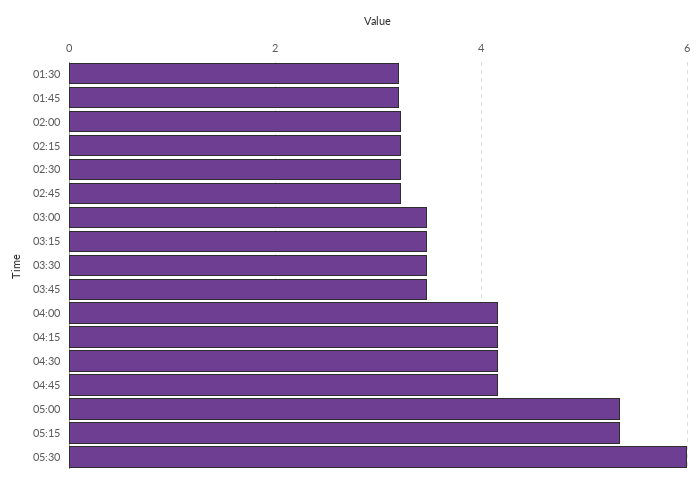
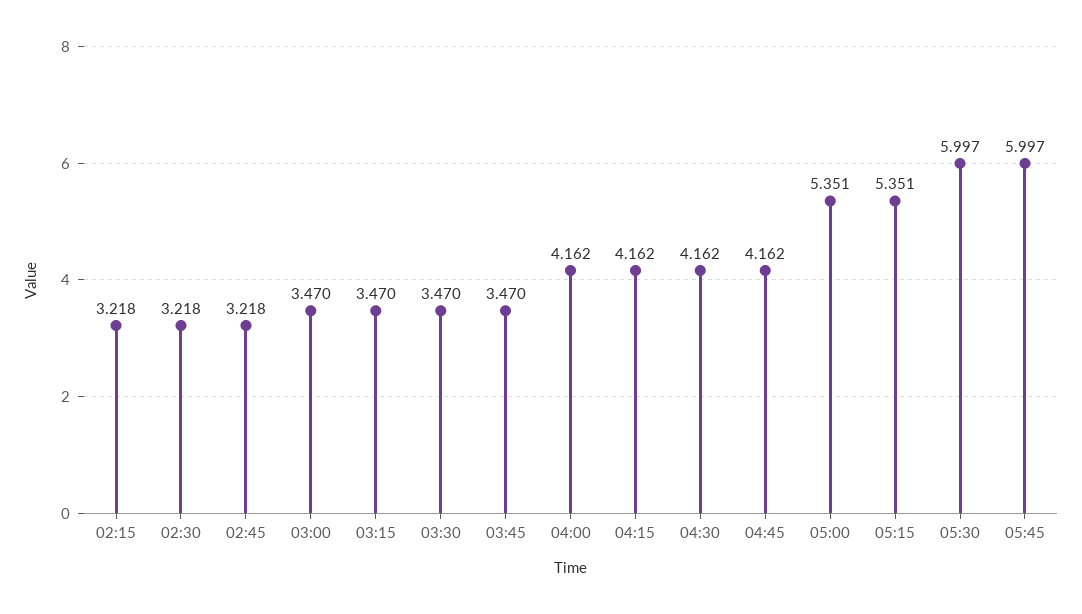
01:30: 3.2 -> none
01:45: 3.2 -> none
02:00: 3.2 -> none
05:45: none -> 5.997

